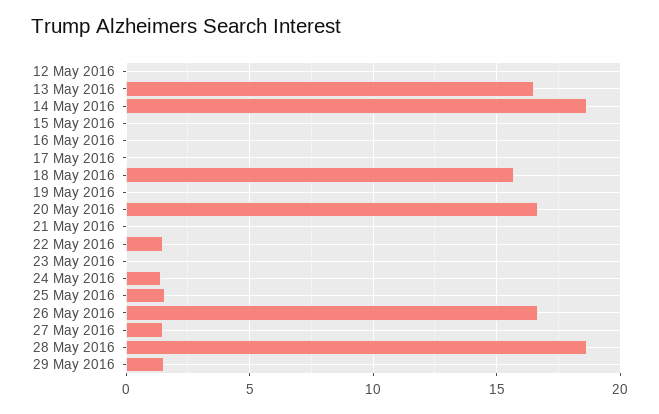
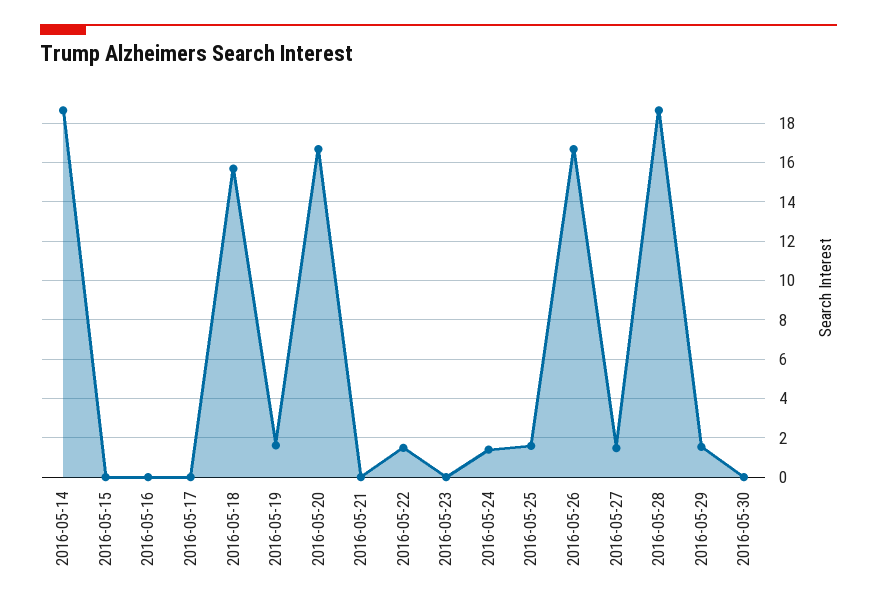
12 May 2016: 0 -> none
13 May 2016: 16.5 -> none
19 May 2016: 0 -> 1.5
2016-05-30: none -> 0

